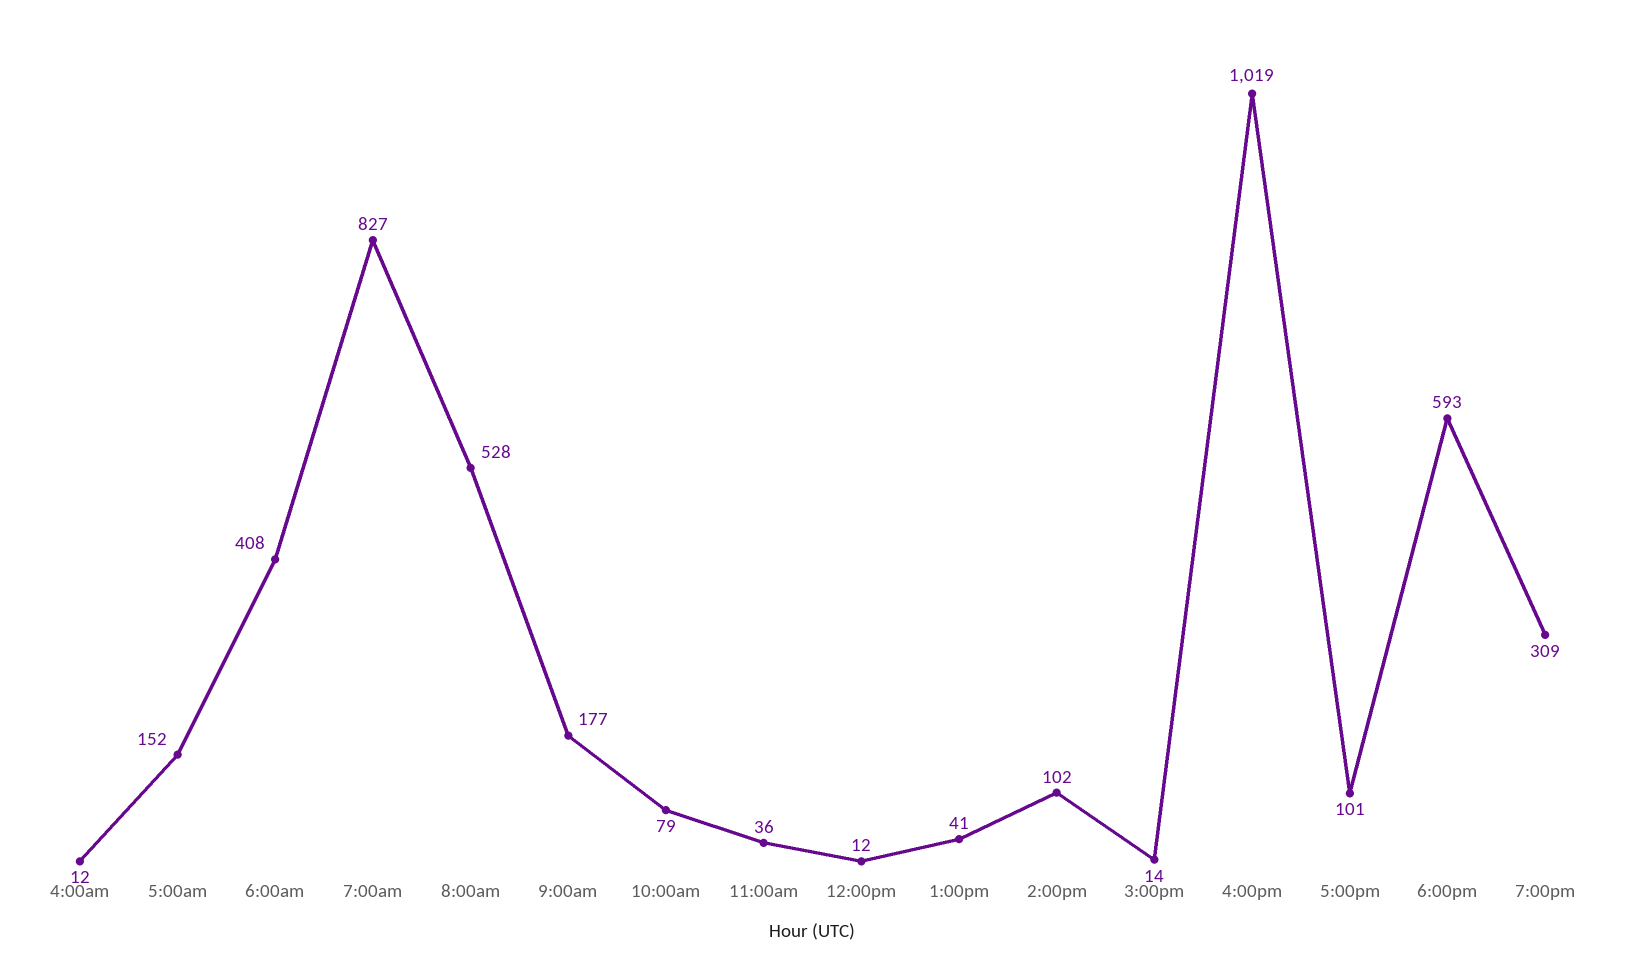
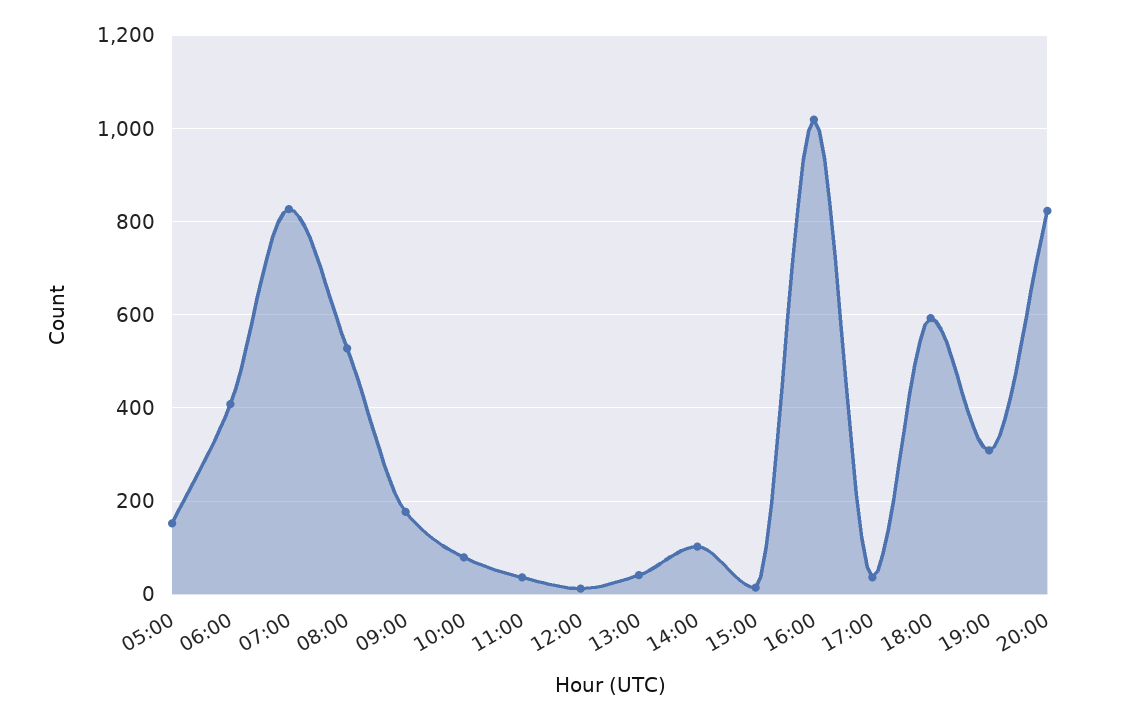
4:00am: 12 -> none
5:00pm: 101 -> 40
20:00: none -> 820

